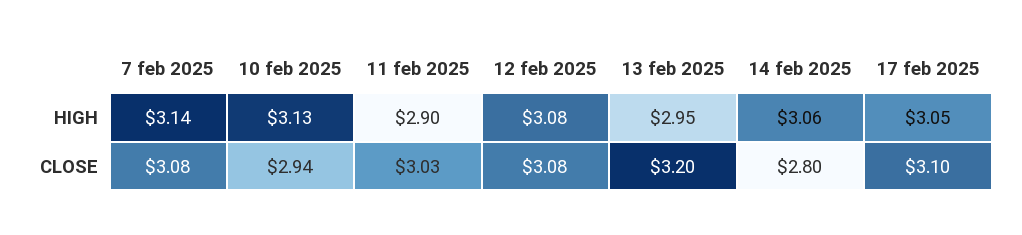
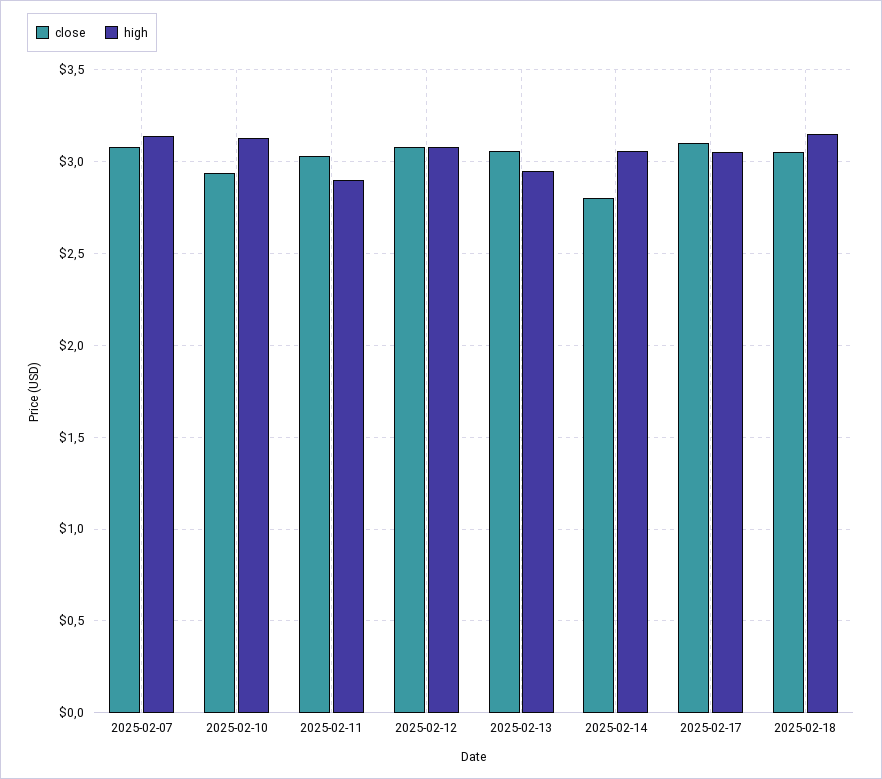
CLOSE, 13 feb 2025: 3.2 -> 3.05
CLOSE, 2025-02-18: none -> 3.05
HIGH, 2025-02-18: none -> 3.15

